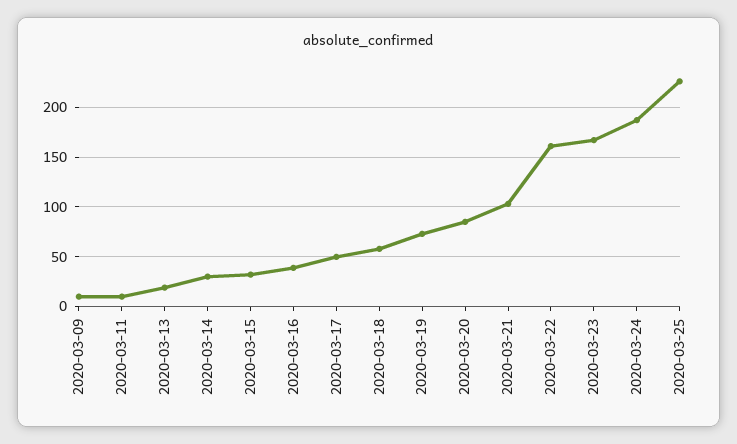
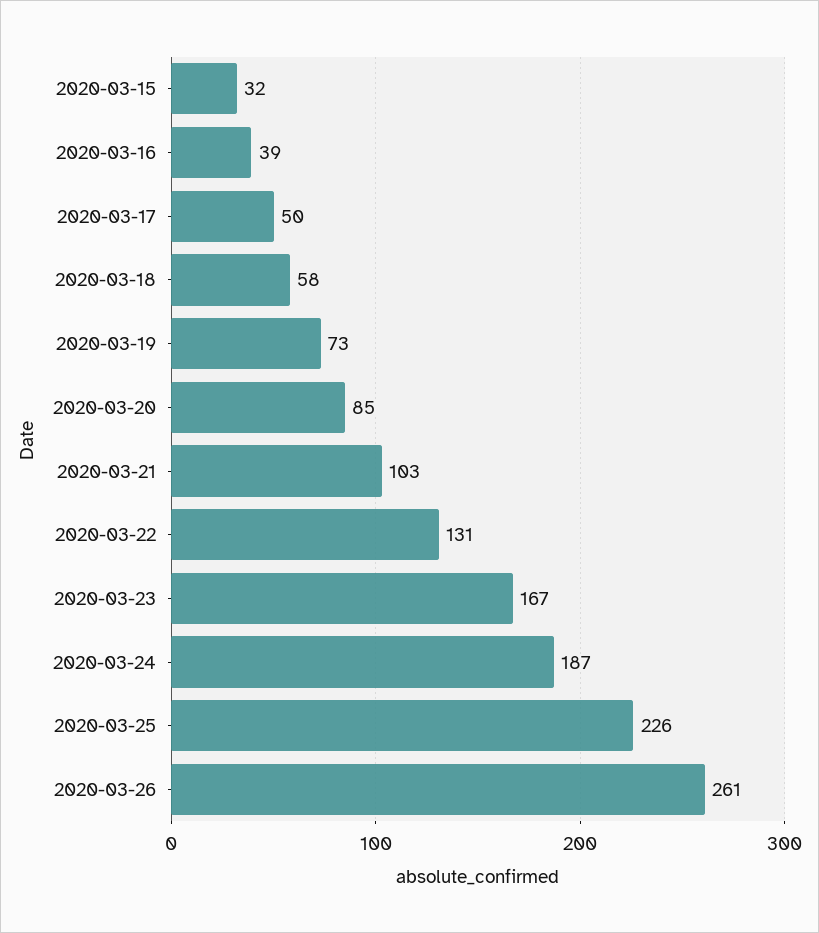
2020-03-09: 10 -> none
2020-03-11: 10 -> none
2020-03-13: 20 -> none
2020-03-14: 30 -> none
2020-03-22: 160 -> 131
2020-03-26: none -> 261

